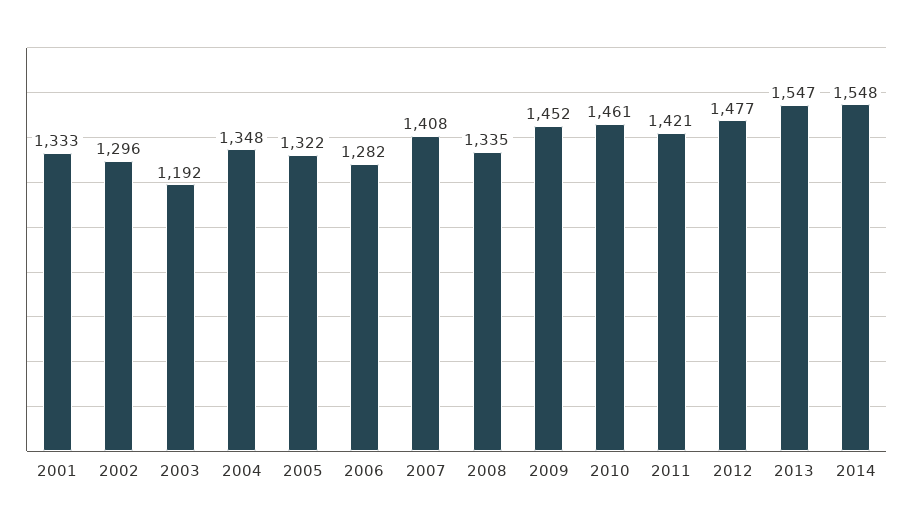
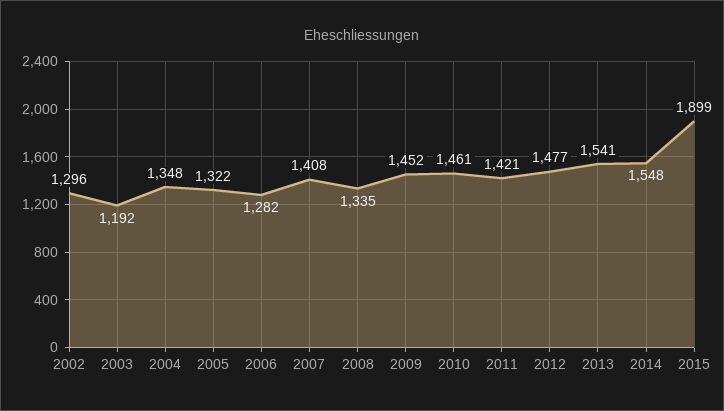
2001: 1333 -> none
2013: 1547 -> 1541
2015: none -> 1899

